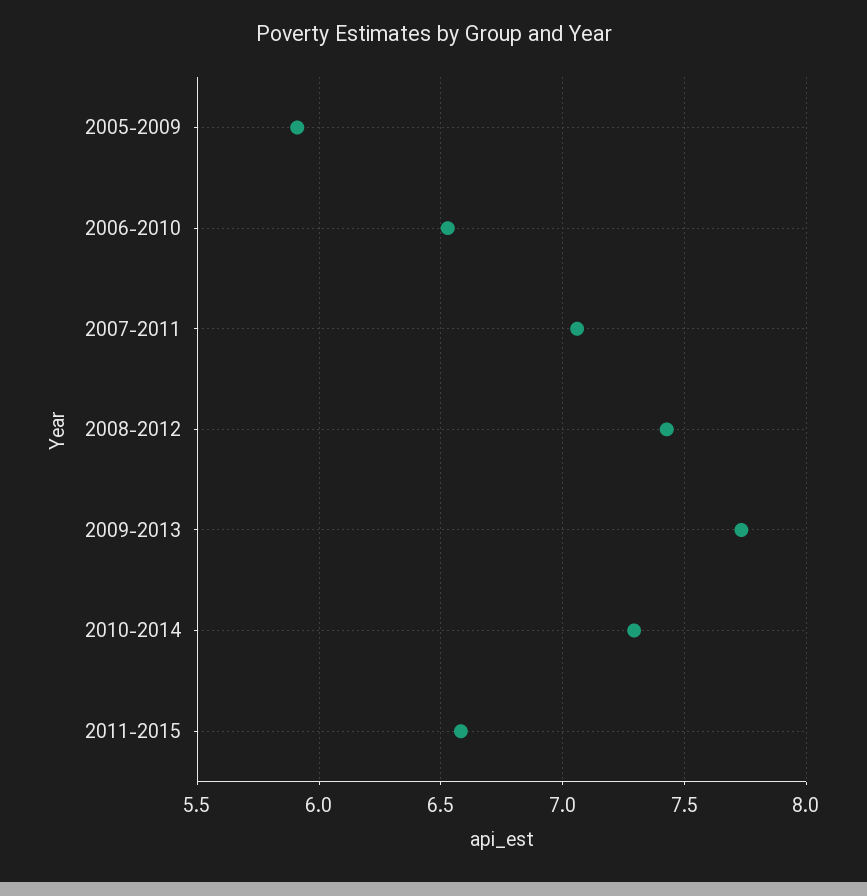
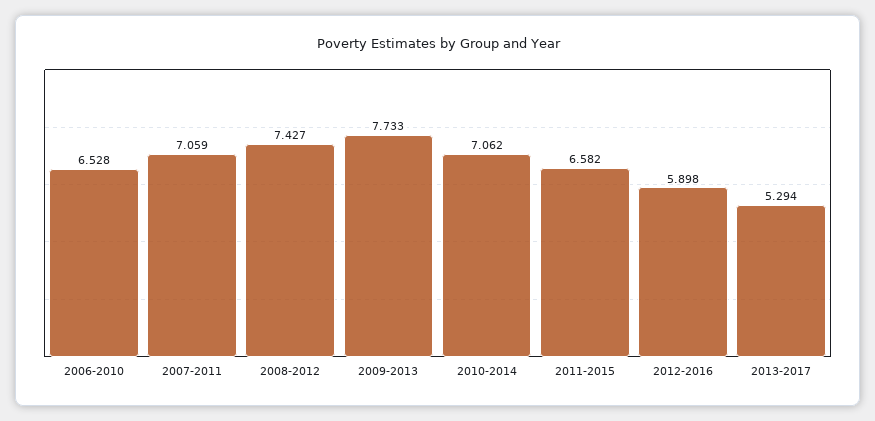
2005-2009: 5.9 -> none
2010-2014: 7.3 -> 7.062
2012-2016: none -> 5.898
2013-2017: none -> 5.294

